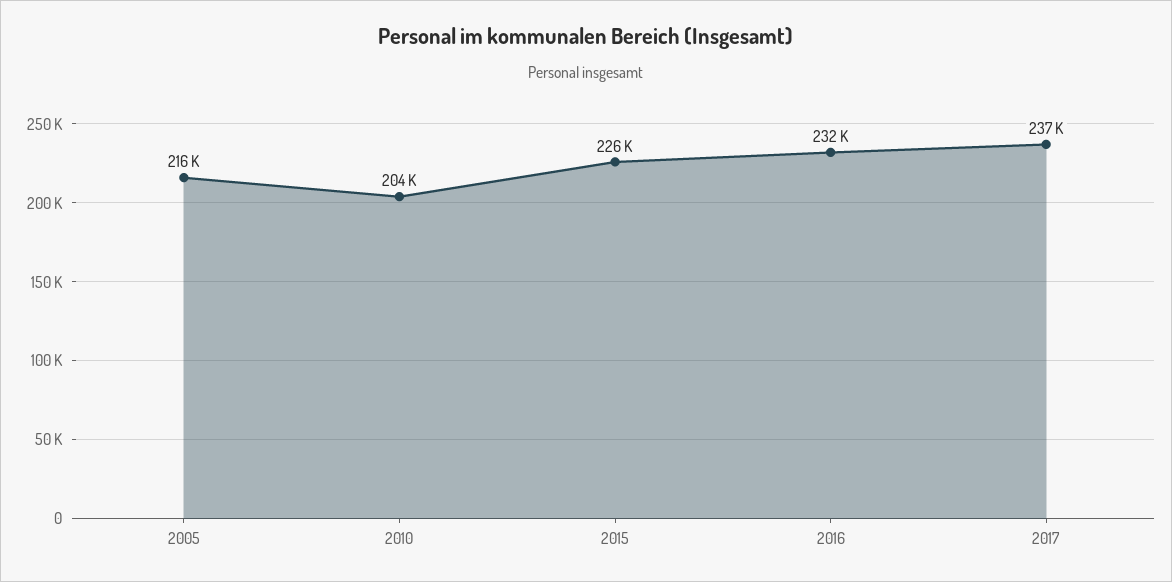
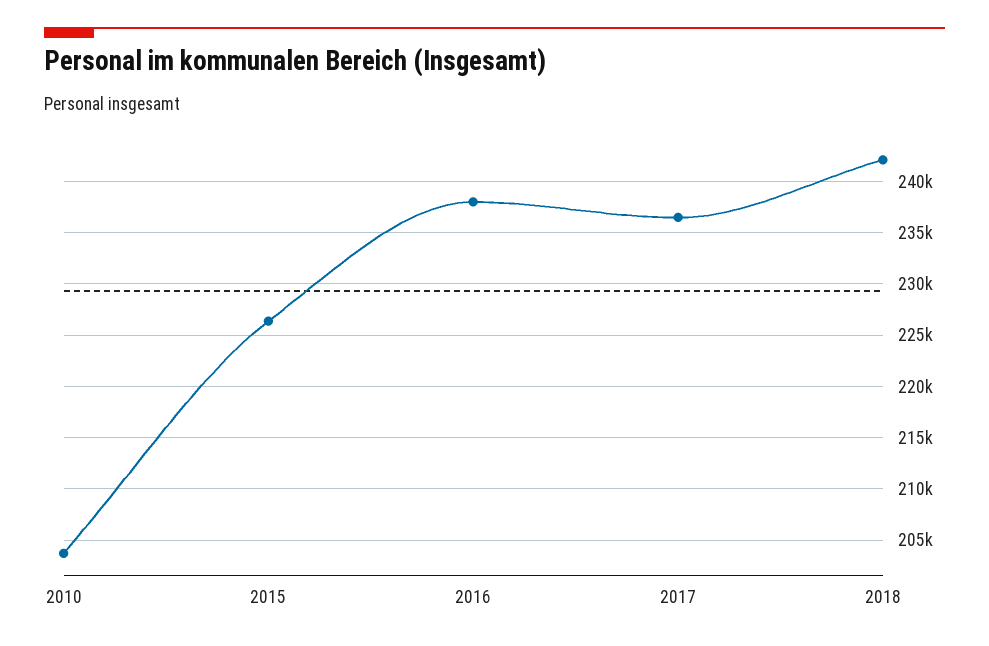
2005: 216000 -> none
2016: 232000 -> 238000
2018: none -> 242000

